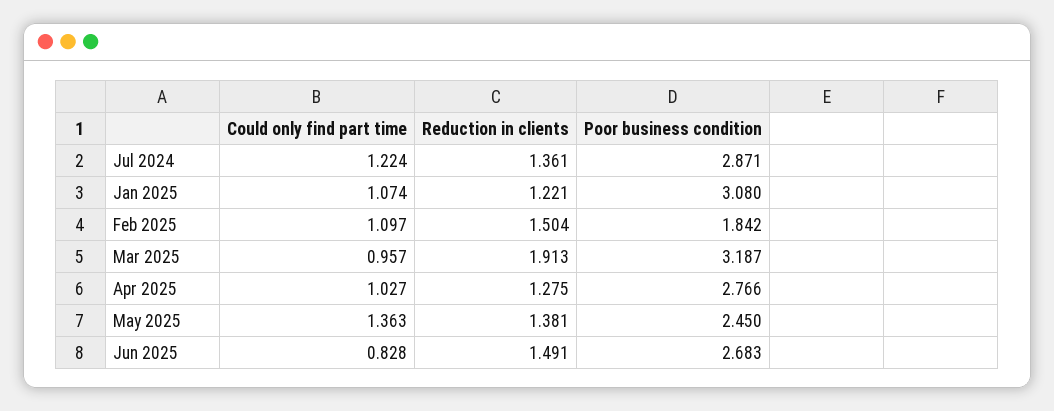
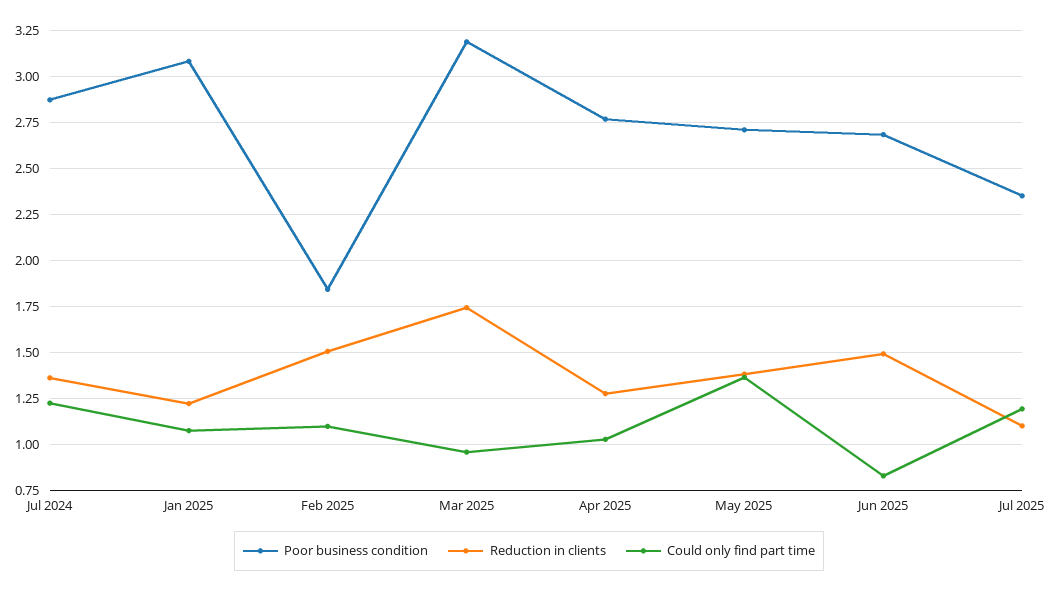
Reduction in clients, Mar 2025: 1.913 -> 1.75
Poor business condition, May 2025: 2.45 -> 2.7
Poor business condition, Jul 2025: none -> 2.35
Reduction in clients, Jul 2025: none -> 1.1
Could only find part time, Jul 2025: none -> 1.2

